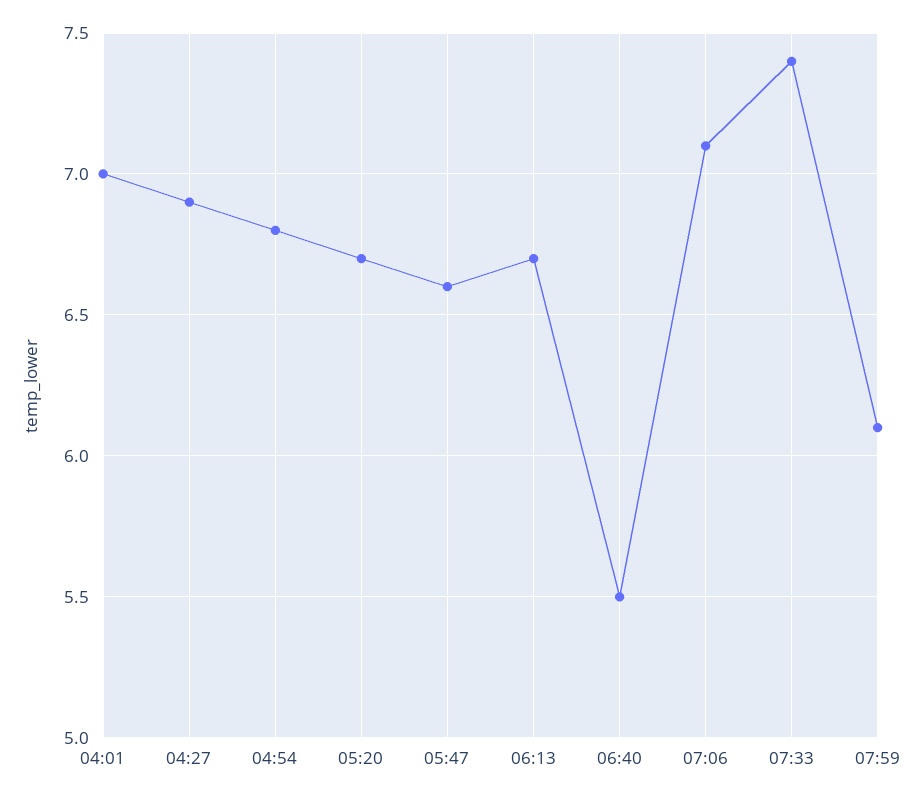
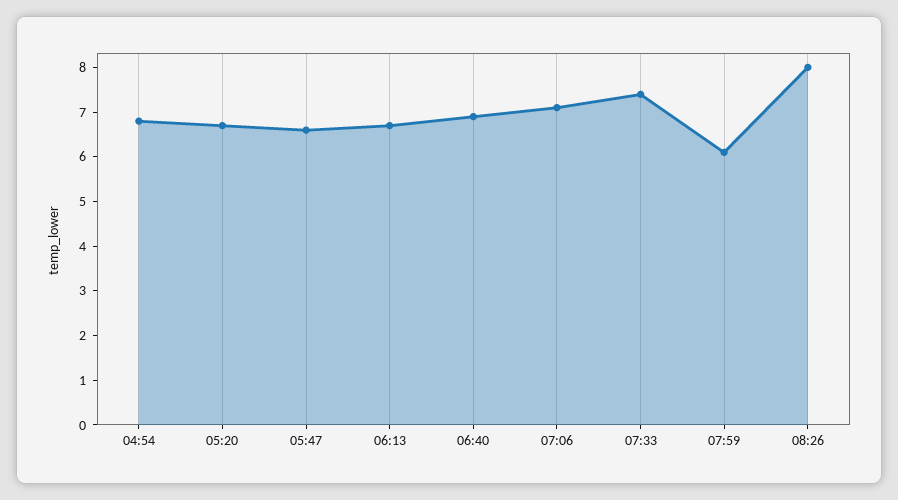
04:01: 7 -> none
04:27: 6.9 -> none
06:40: 5.5 -> 7
08:26: none -> 8

